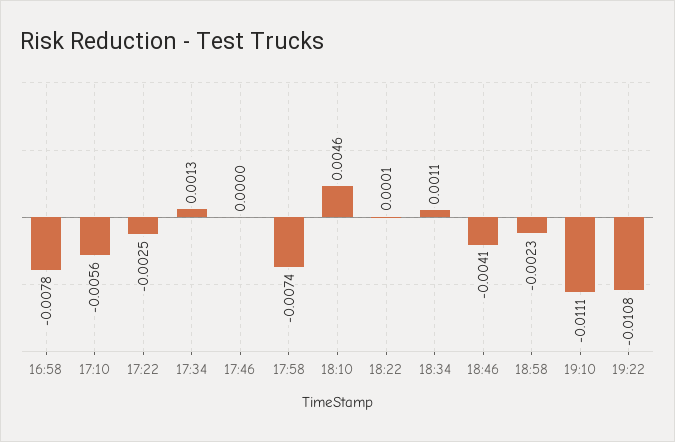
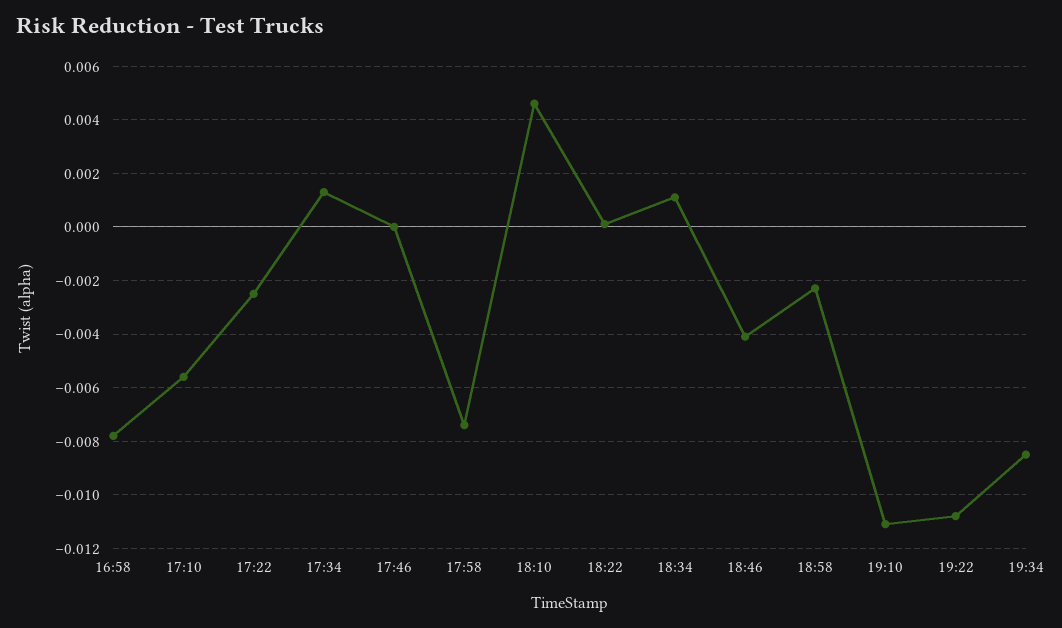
19:34: none -> -0.0085

